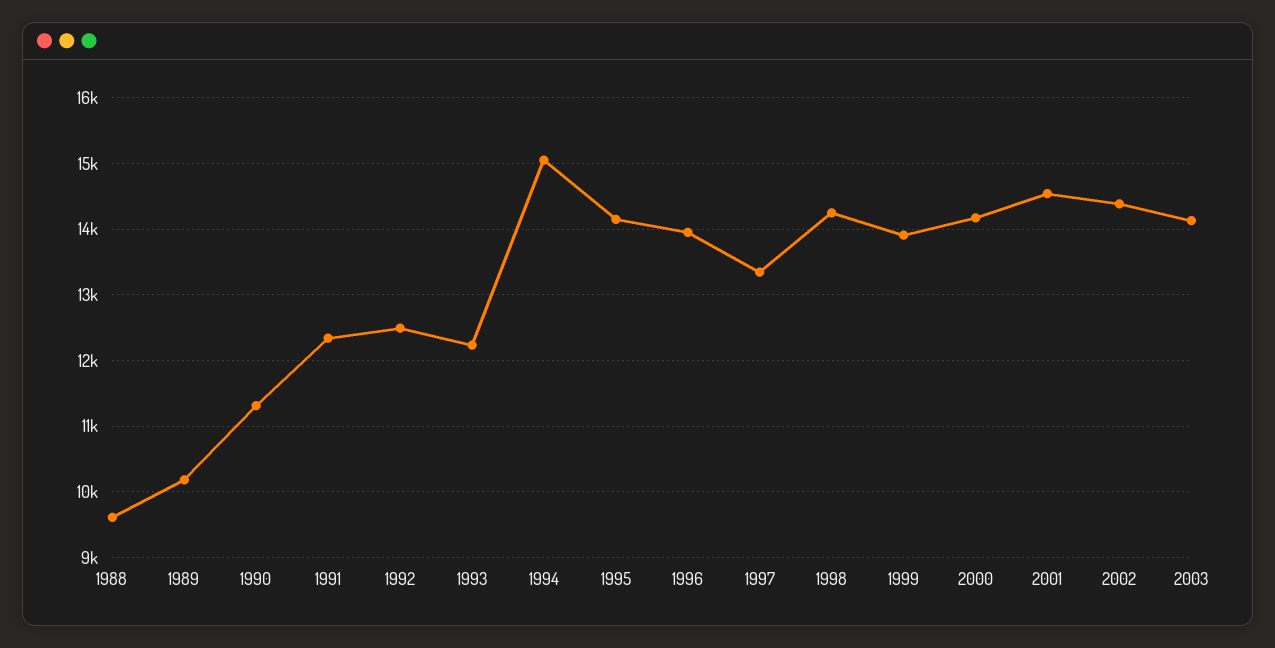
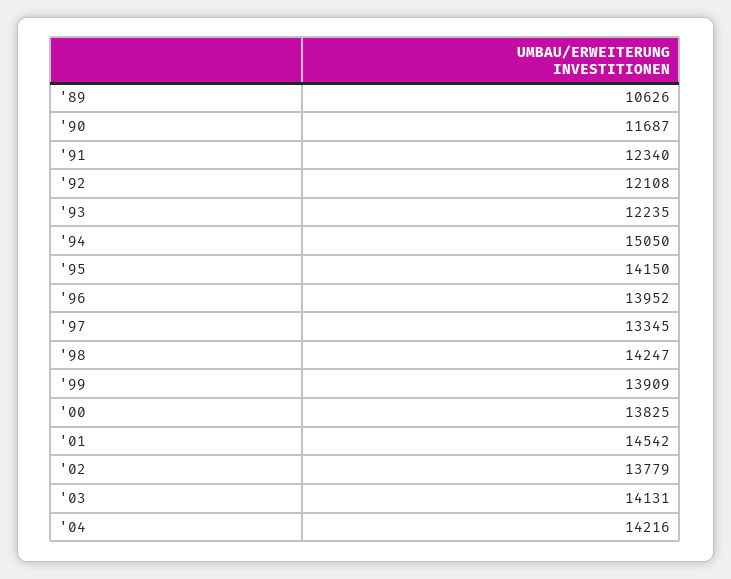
1988: 9600 -> none
1989: 10200 -> 10626
1990: 11300 -> 11687
1992: 12500 -> 12108
2000: 14200 -> 13825
2002: 14400 -> 13779
'04: none -> 14216

